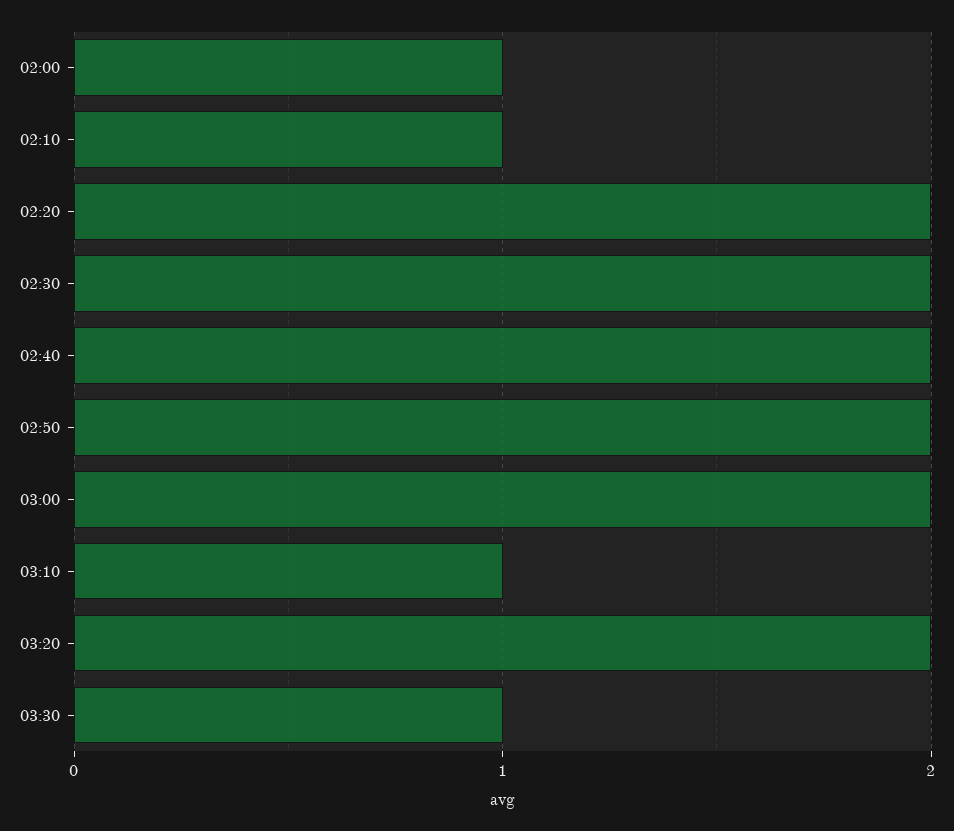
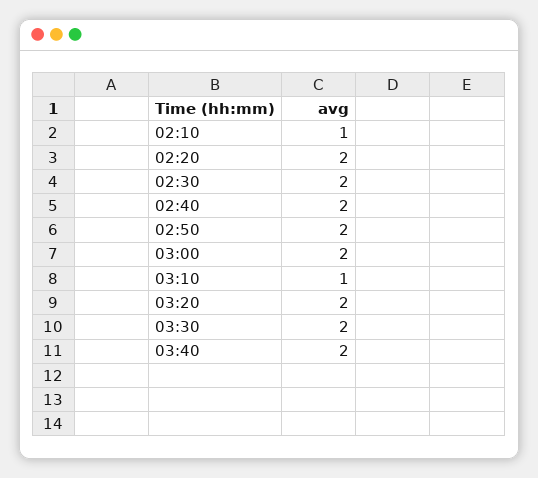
02:00: 1 -> none
03:30: 1 -> 2
03:40: none -> 2

